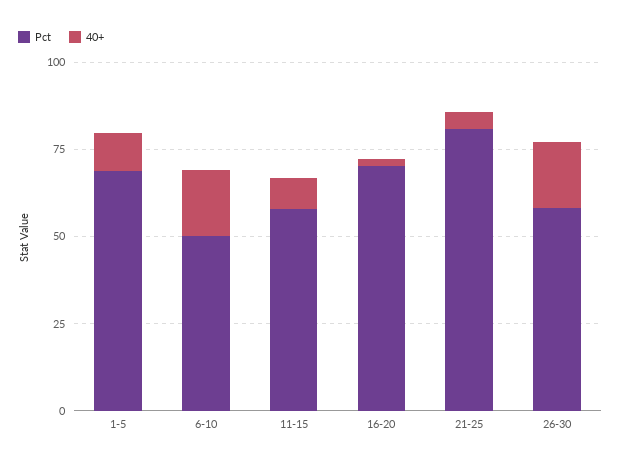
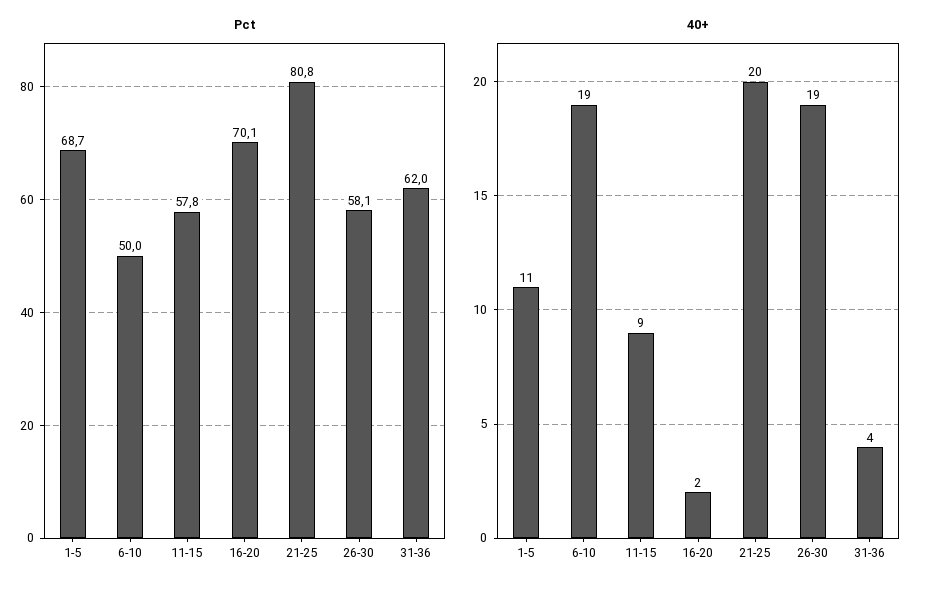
40+, 21-25: 5 -> 20
Pct, 31-36: none -> 62
40+, 31-36: none -> 4

